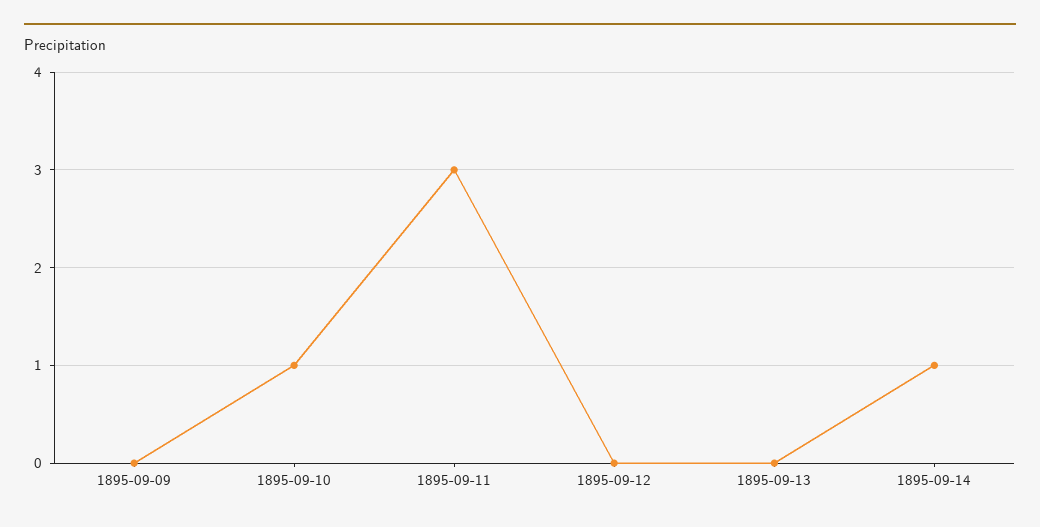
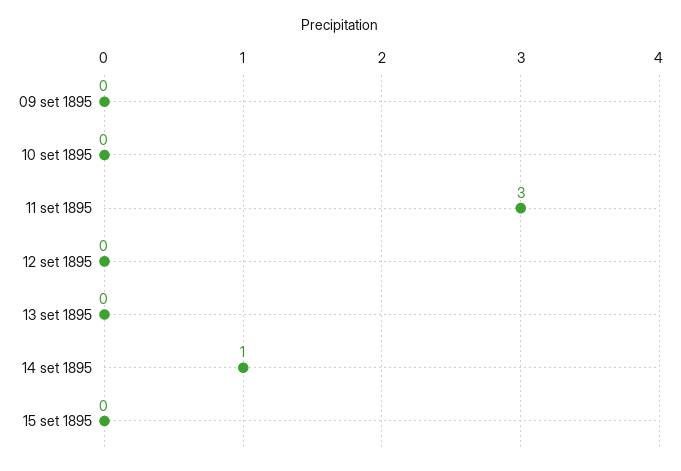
1895-09-10: 1 -> 0
15 set 1895: none -> 0

